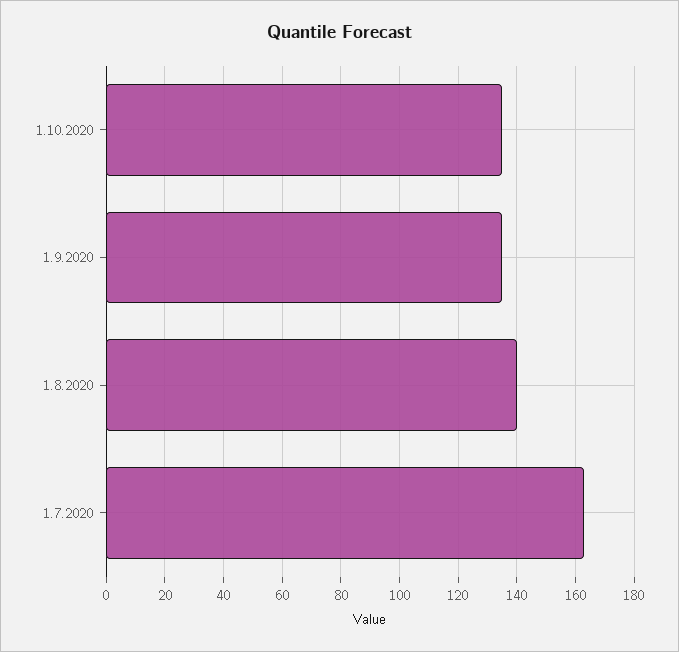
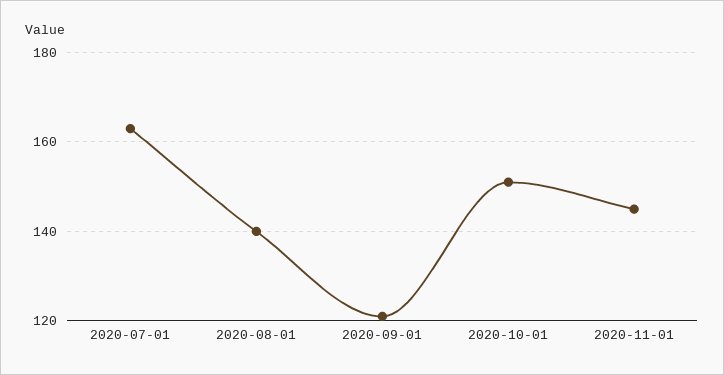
1.10.2020: 135 -> 150
1.9.2020: 135 -> 120
2020-11-01: none -> 145

